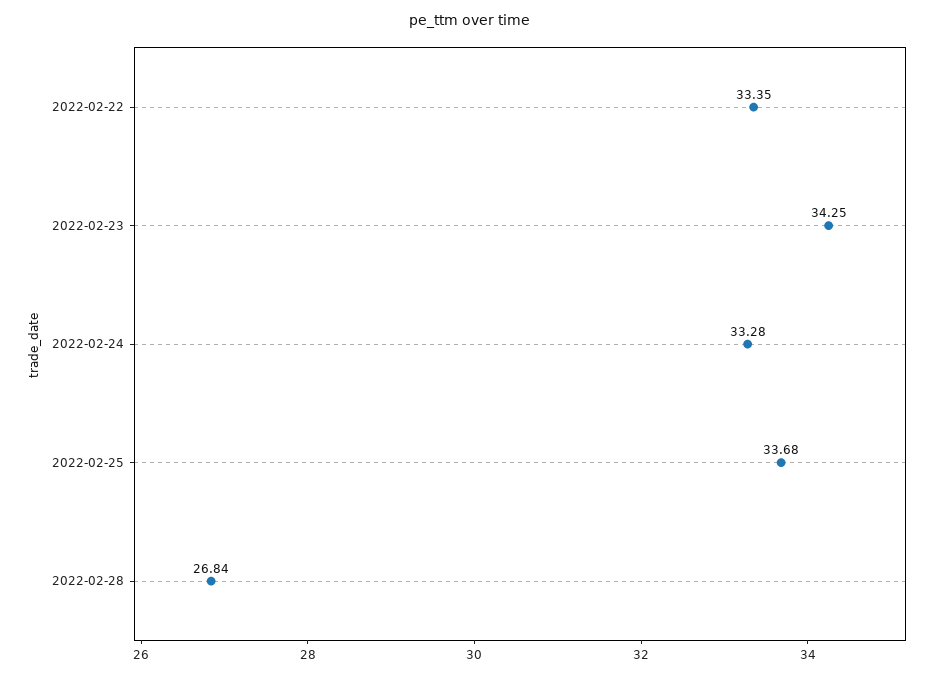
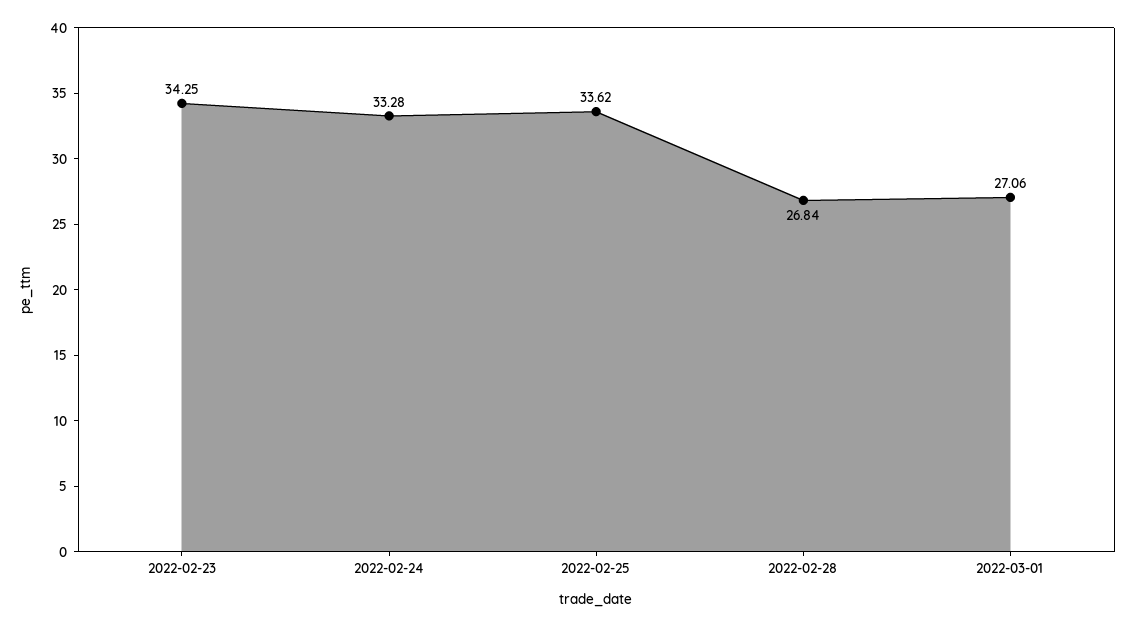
2022-02-22: 33.35 -> none
2022-02-25: 33.68 -> 33.62
2022-03-01: none -> 27.06

